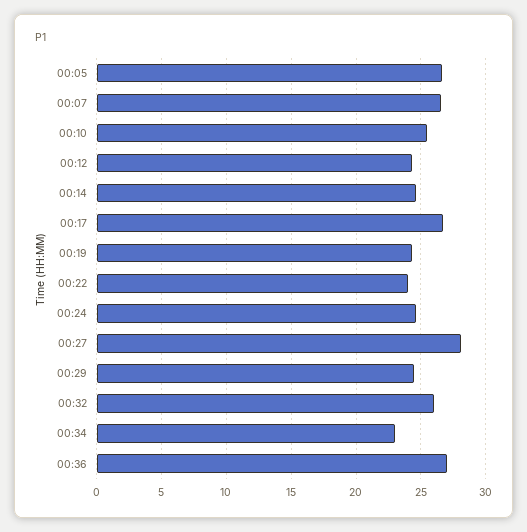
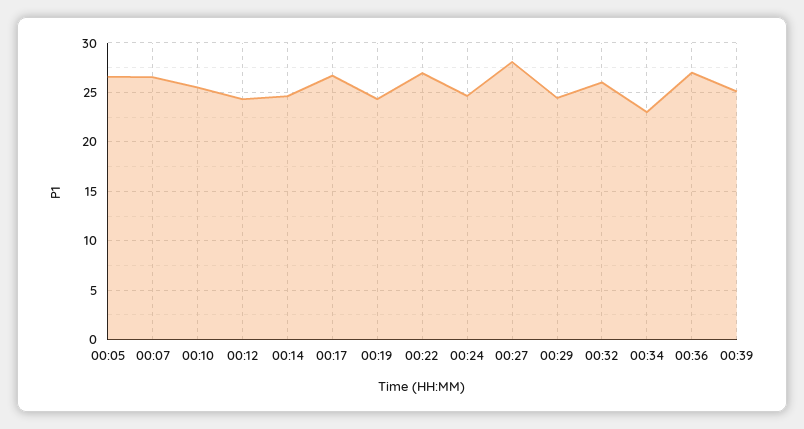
00:22: 24 -> 27
00:39: none -> 25

